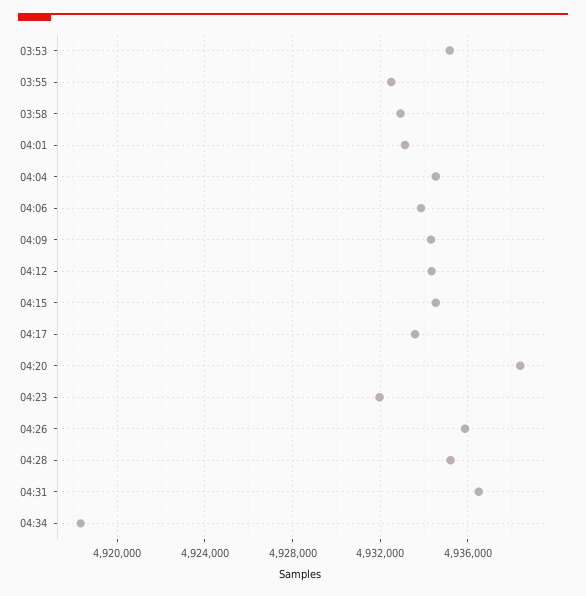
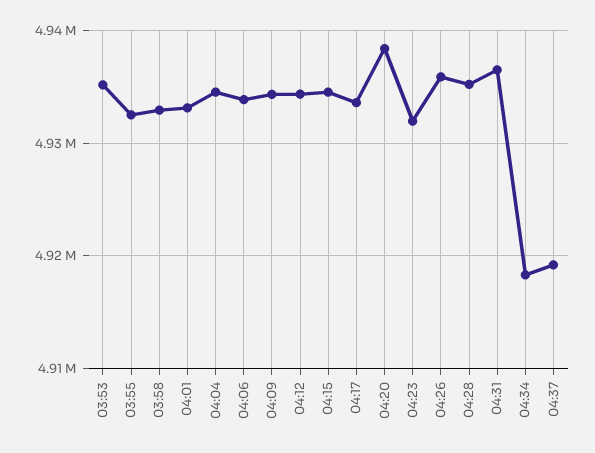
04:37: none -> 4919000

